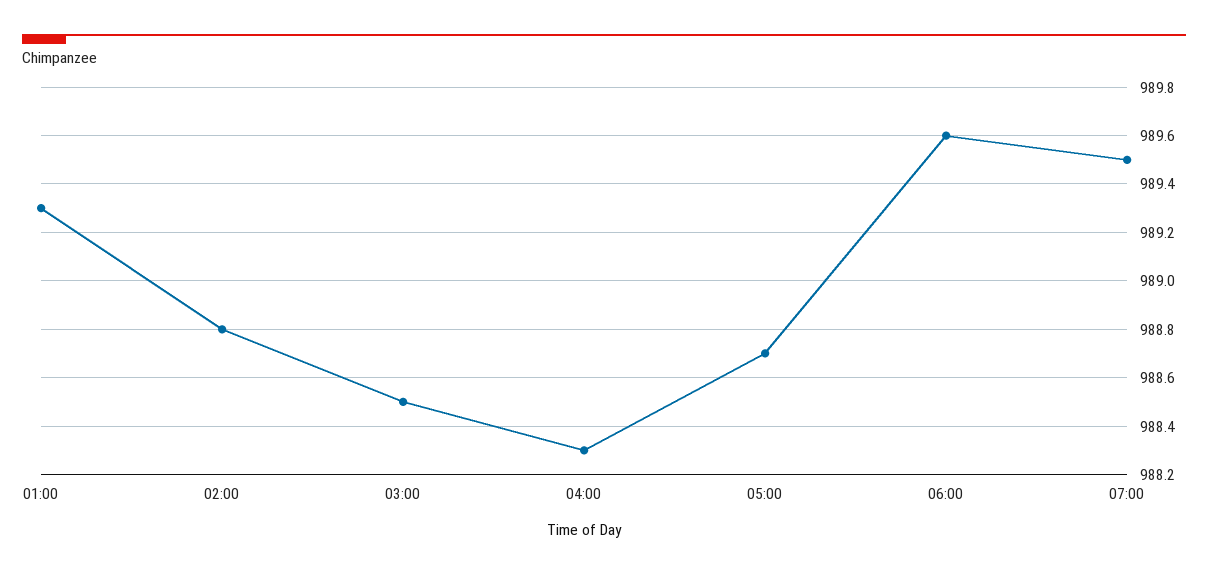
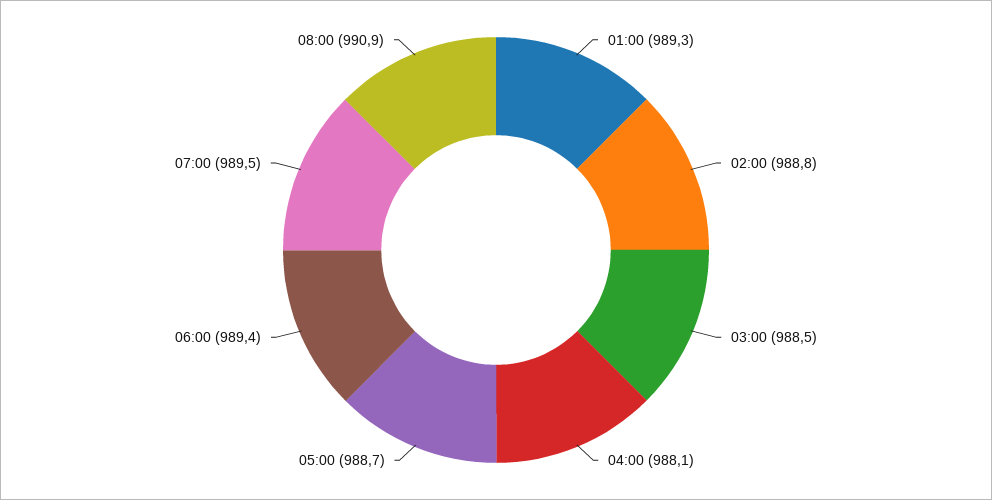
04:00: 988.3 -> 988.1
06:00: 989.6 -> 989.4
08:00: none -> 990.9

